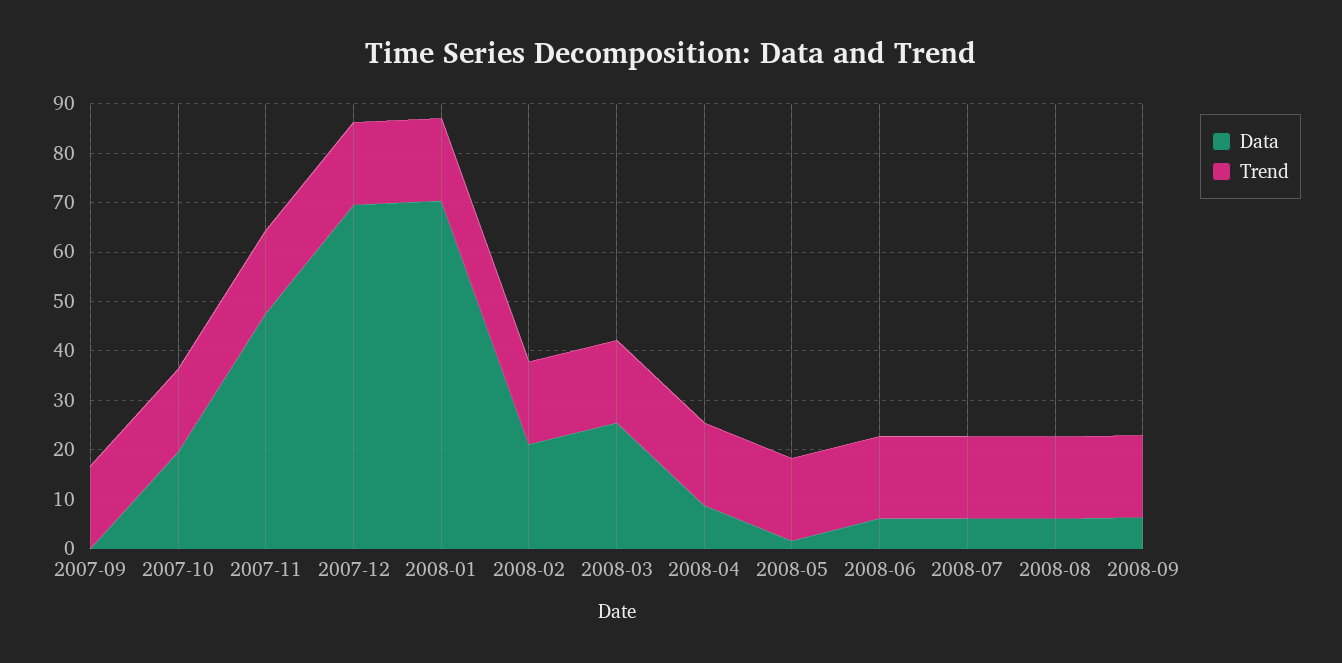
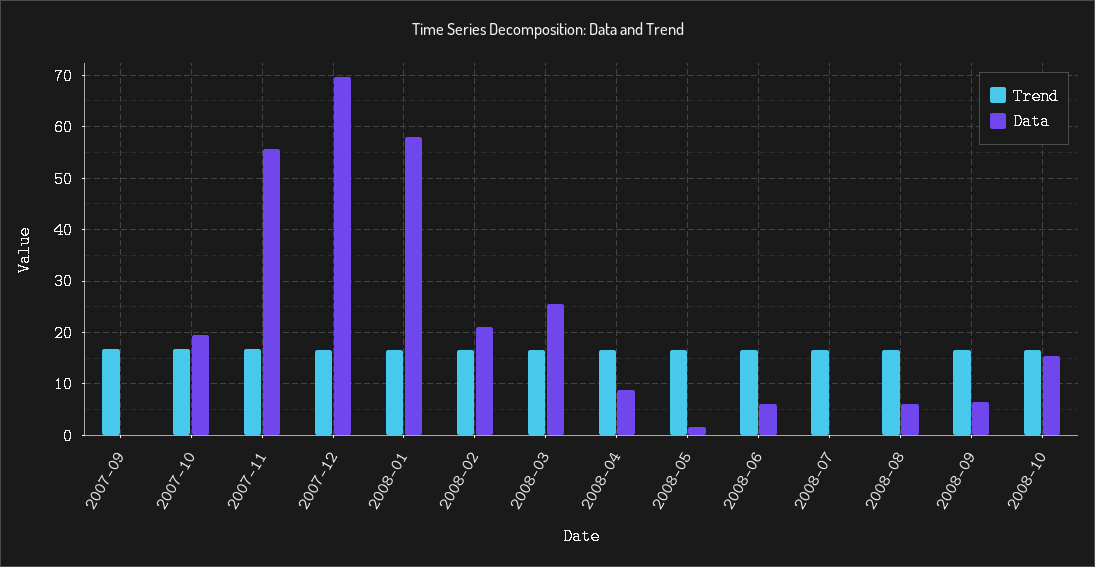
Data, 2007-11: 48 -> 56
Data, 2008-01: 70 -> 58
Data, 2008-07: 6 -> 0
Trend, 2008-10: none -> 16
Data, 2008-10: none -> 16

